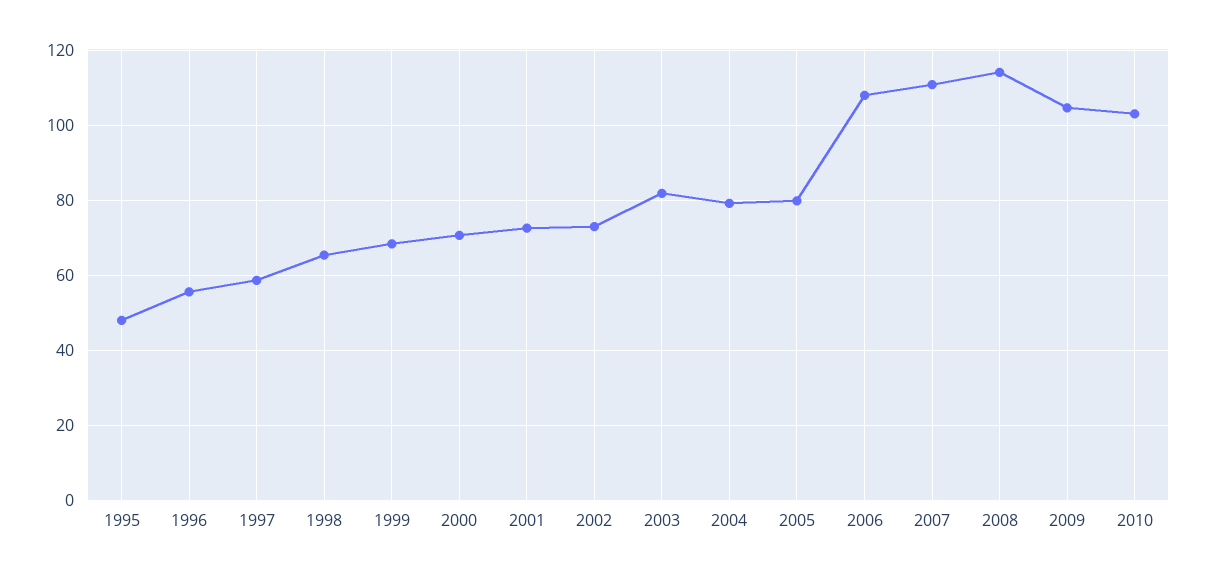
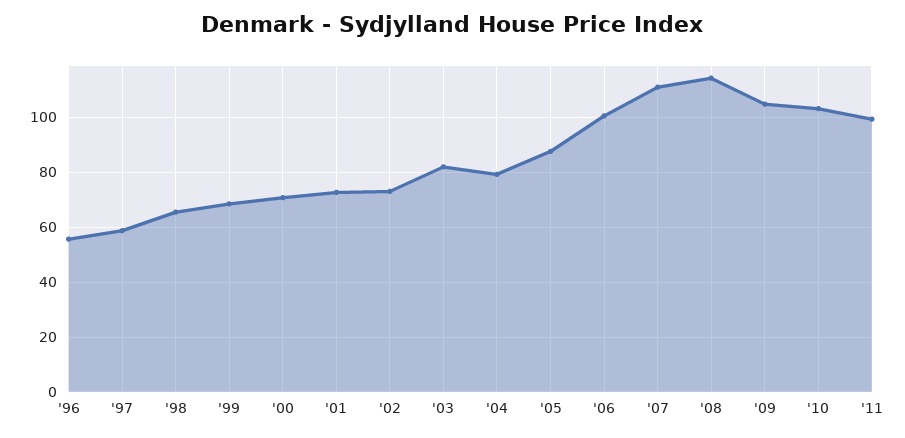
1995: 48 -> none
2005: 80 -> 87.5
2006: 108 -> 100
'11: none -> 100

